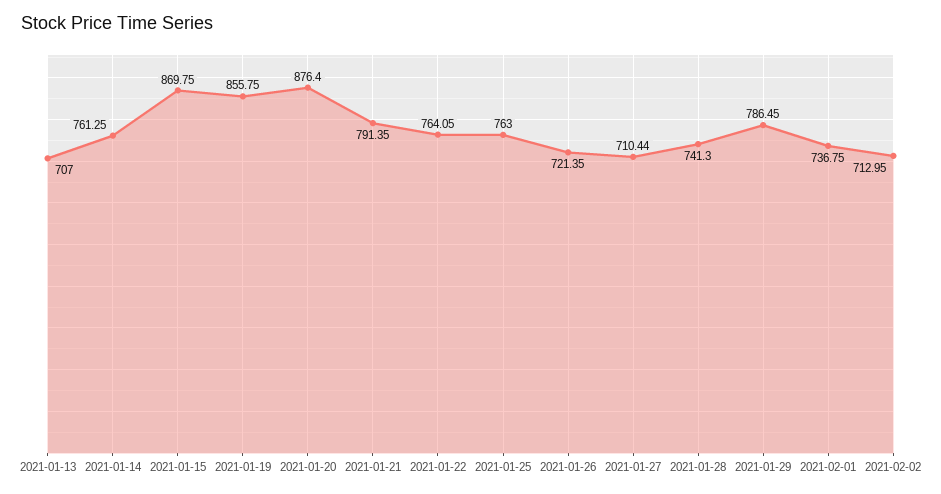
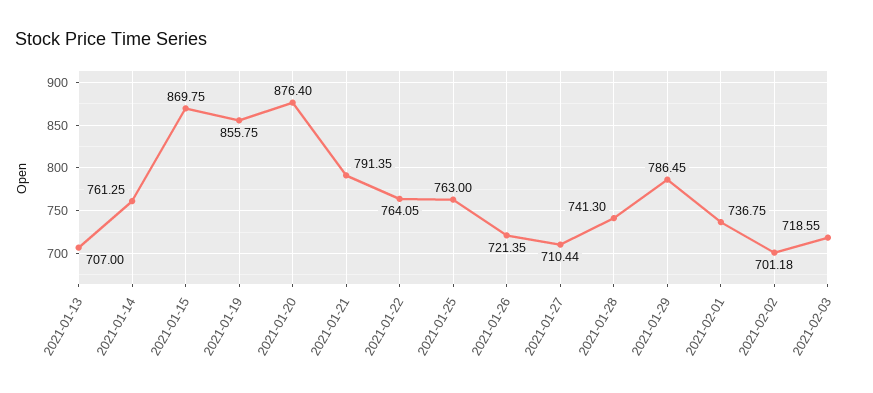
2021-02-02: 712.95 -> 701.18
2021-02-03: none -> 718.55

